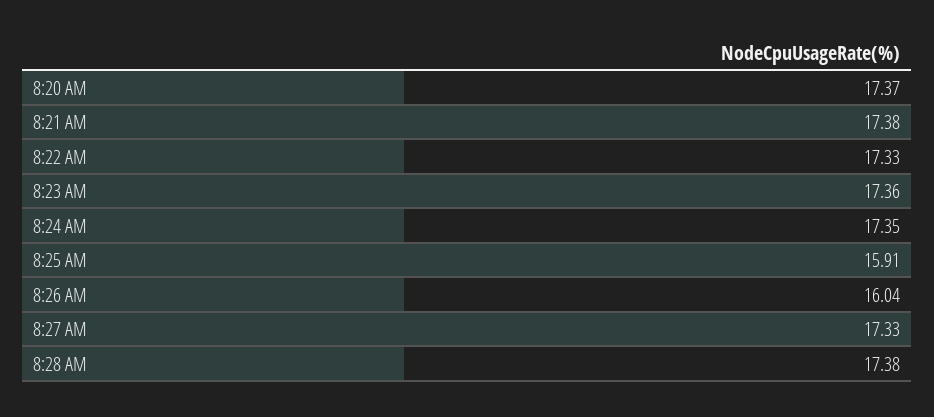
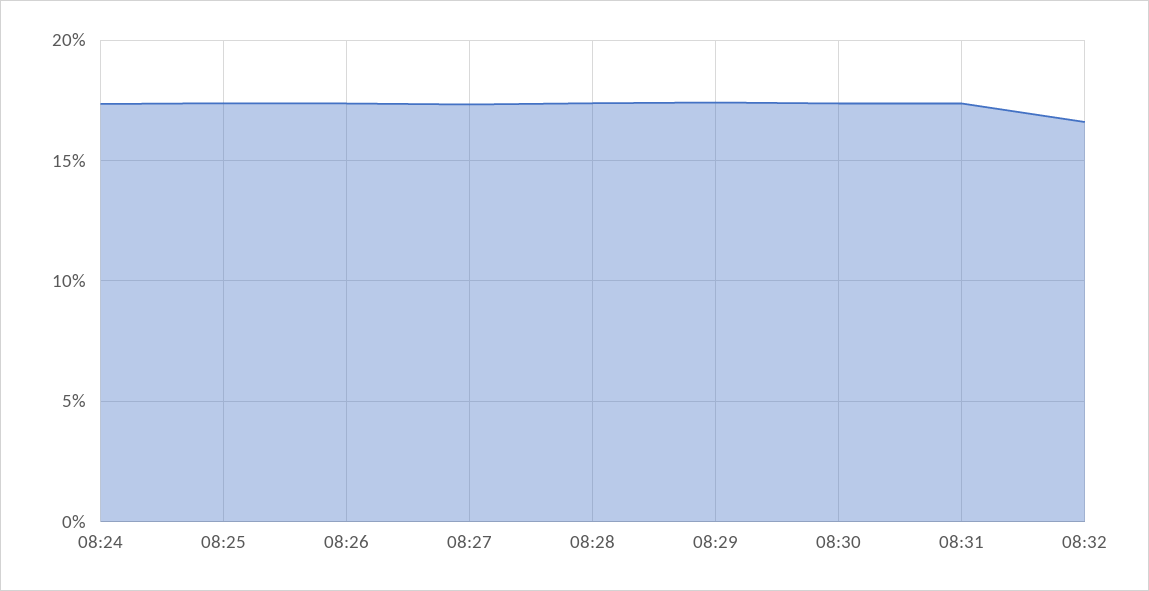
8:20 AM: 17.37 -> none
8:21 AM: 17.38 -> none
8:22 AM: 17.33 -> none
8:23 AM: 17.36 -> none
8:25 AM: 15.91 -> 17.5
8:26 AM: 16.04 -> 17.5
08:29: none -> 17.5
08:30: none -> 17.5
08:31: none -> 17.5
08:32: none -> 16.5

